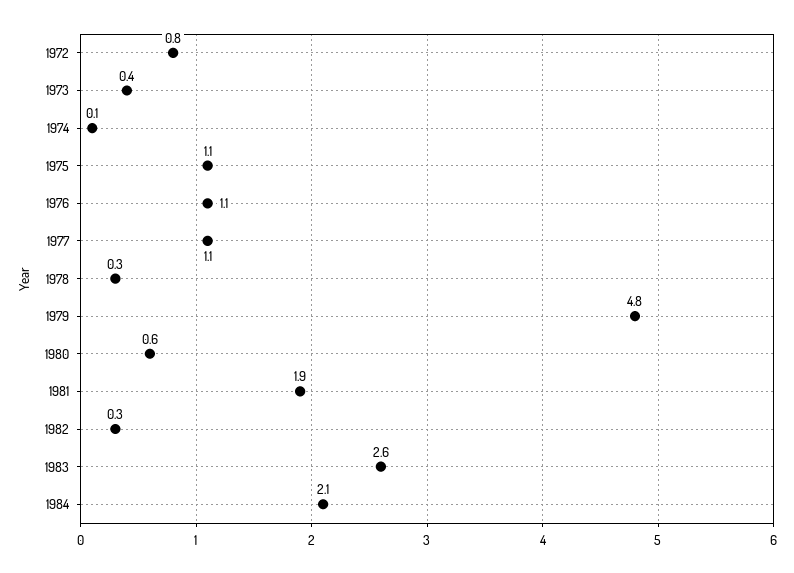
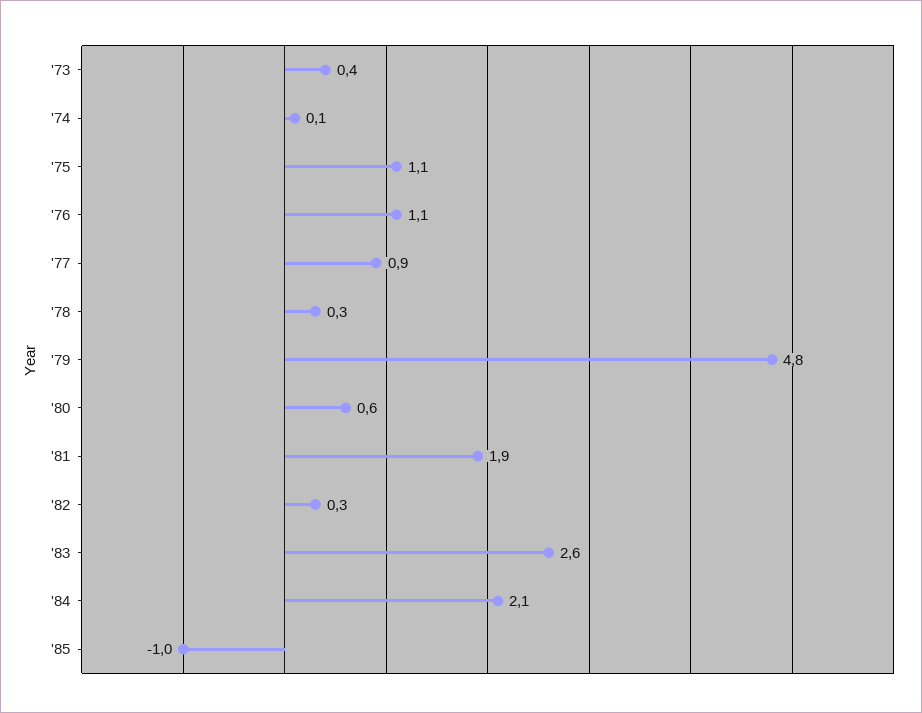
1972: 0.8 -> none
1977: 1.1 -> 0.9
'85: none -> -1

